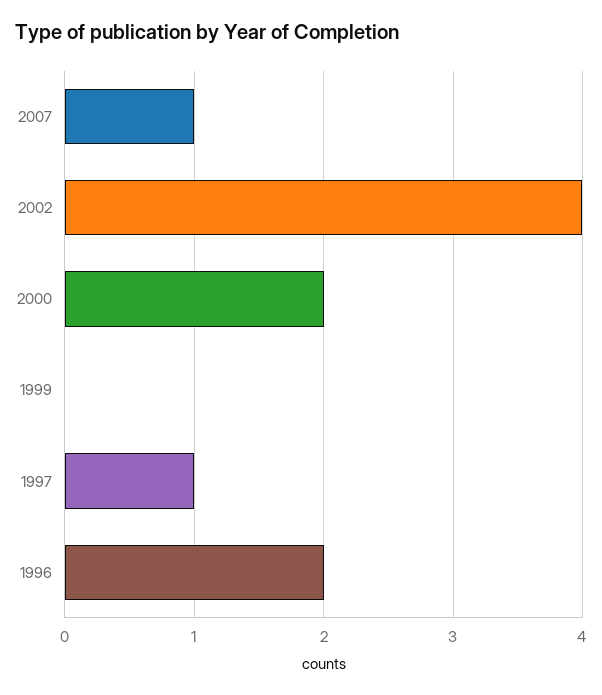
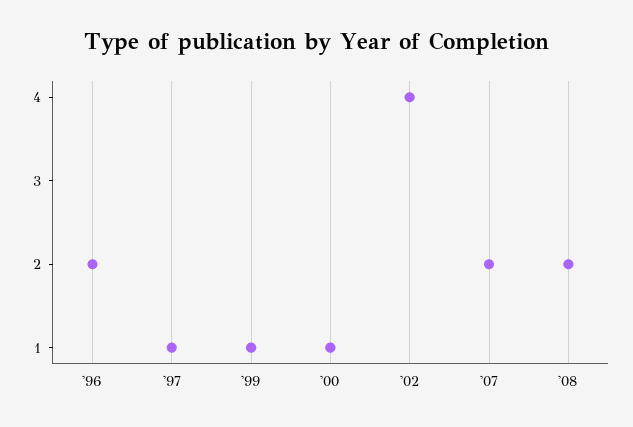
2007: 1 -> 2
2000: 2 -> 1
1999: 0 -> 1
'08: none -> 2

